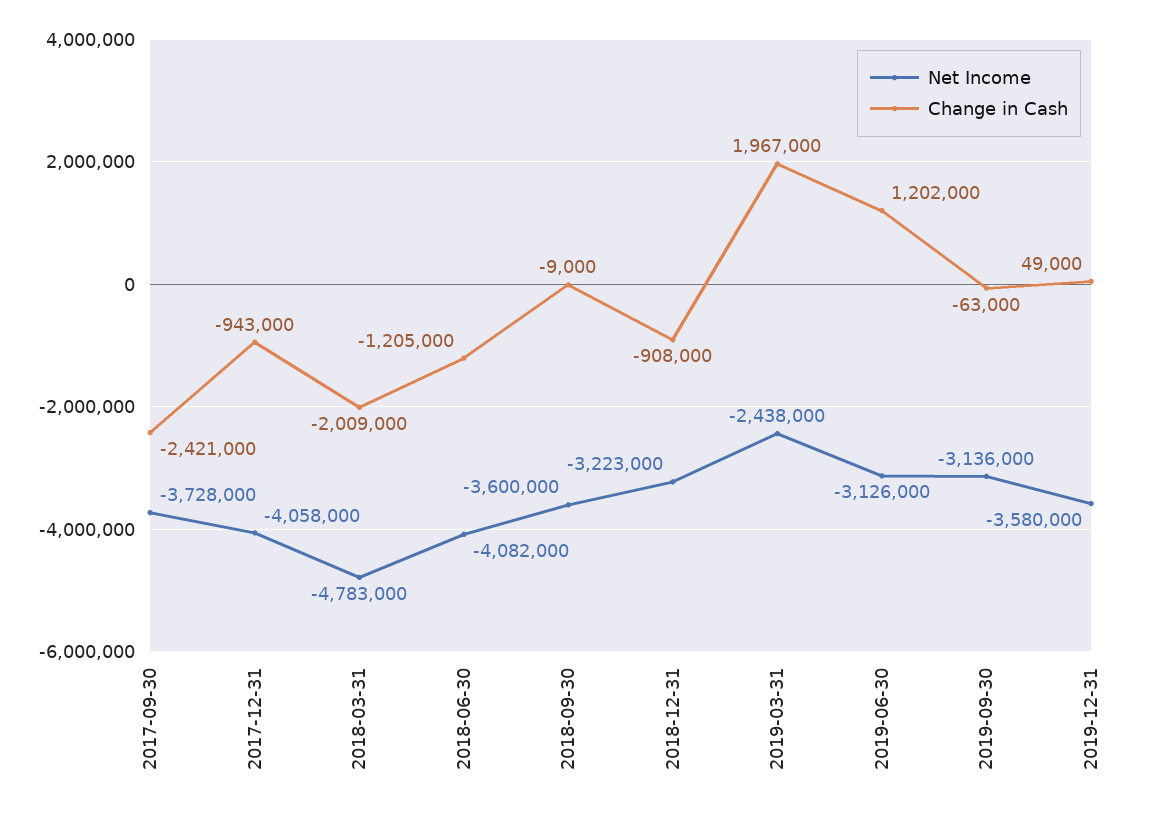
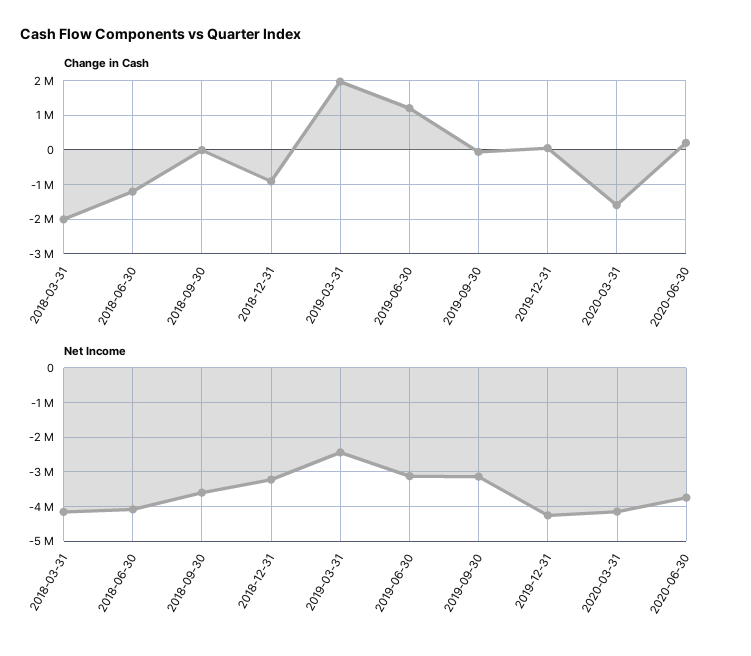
Net Income, 2017-09-30: -3728000 -> none
Change in Cash, 2017-09-30: -2421000 -> none
Net Income, 2017-12-31: -4058000 -> none
Change in Cash, 2017-12-31: -943000 -> none
Net Income, 2018-03-31: -4783000 -> -4200000
Net Income, 2019-12-31: -3580000 -> -4200000
Change in Cash, 2020-03-31: none -> -1600000
Change in Cash, 2020-06-30: none -> 200000
Net Income, 2020-03-31: none -> -4200000
Net Income, 2020-06-30: none -> -3800000

